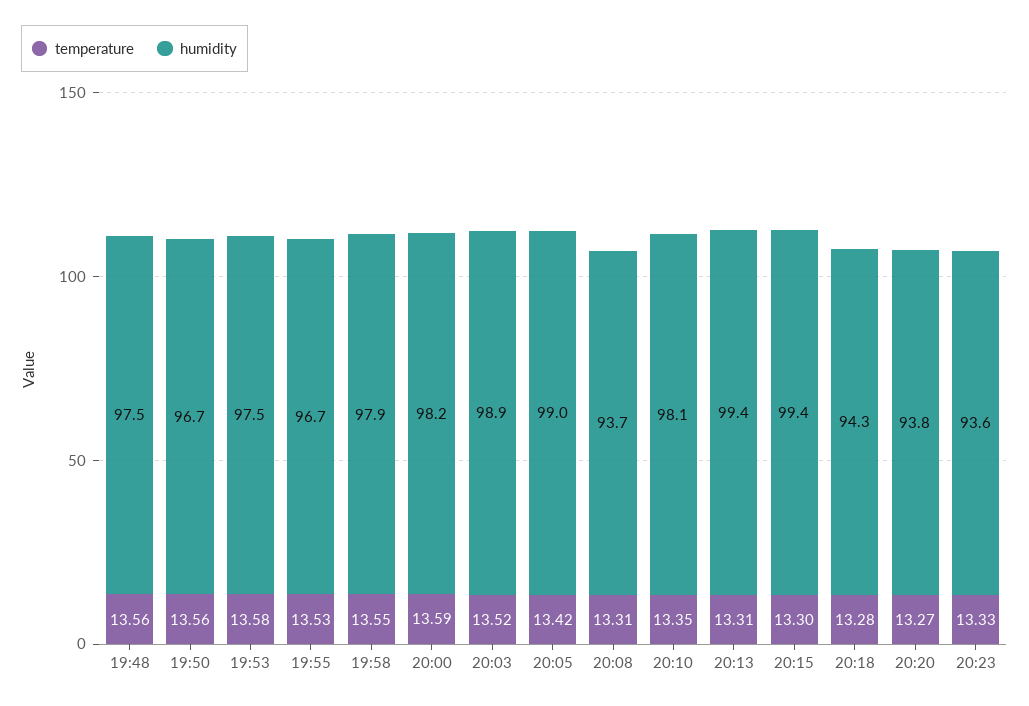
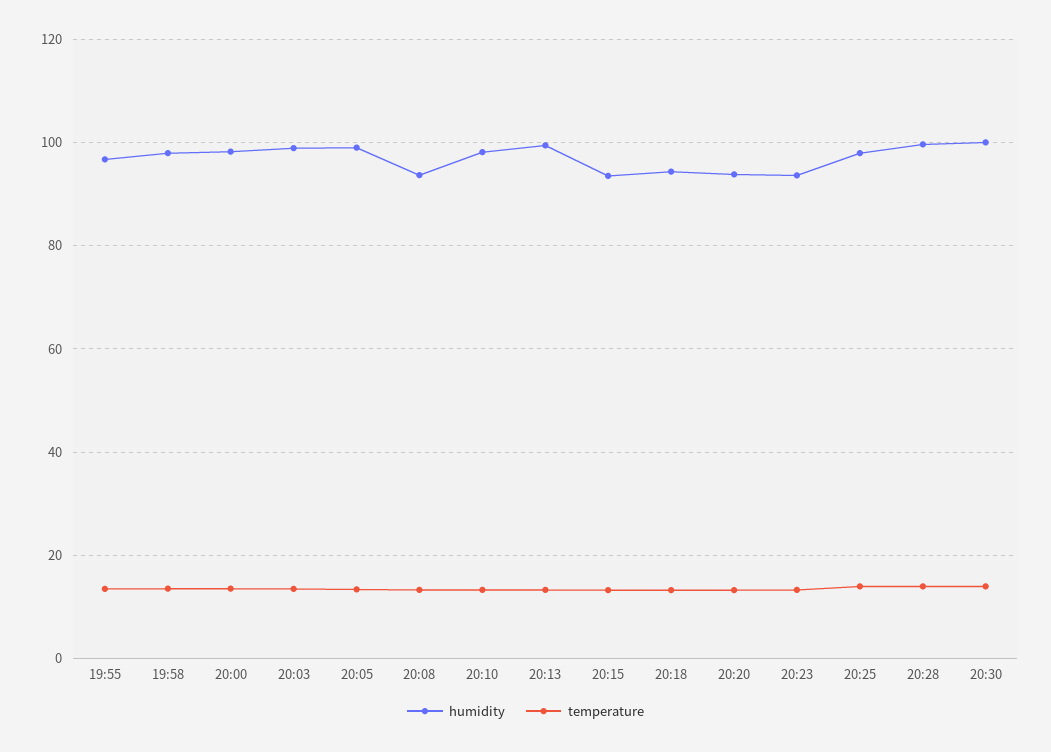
temperature, 19:48: 13.56 -> none
humidity, 19:48: 97.5 -> none
temperature, 19:50: 13.56 -> none
humidity, 19:50: 96.7 -> none
temperature, 19:53: 13.58 -> none
humidity, 19:53: 97.5 -> none
humidity, 20:15: 99.4 -> 94
humidity, 20:25: none -> 98
temperature, 20:25: none -> 14
humidity, 20:28: none -> 100
temperature, 20:28: none -> 14
humidity, 20:30: none -> 100
temperature, 20:30: none -> 14

